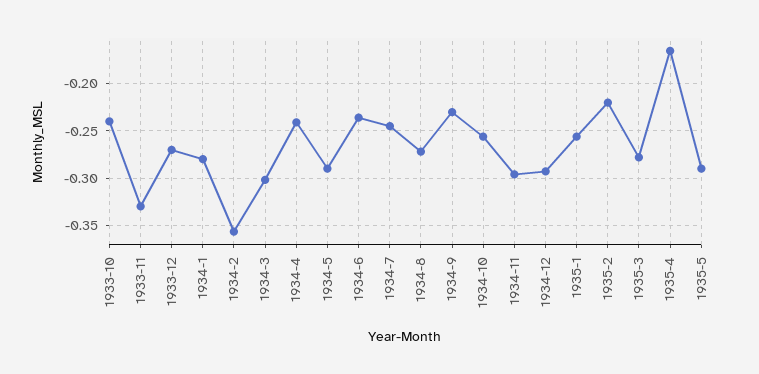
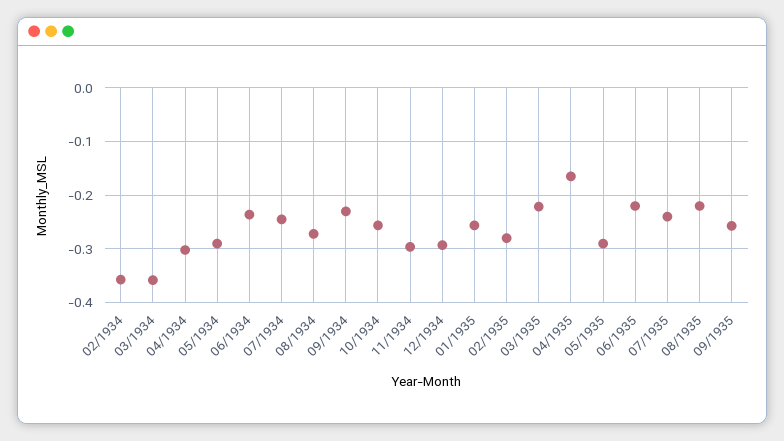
1933-10: -0.24 -> none
1933-11: -0.33 -> none
1933-12: -0.27 -> none
1934-1: -0.28 -> none
1934-3: -0.3 -> -0.36
1934-4: -0.24 -> -0.3
1935-2: -0.22 -> -0.28
1935-3: -0.28 -> -0.22
06/1935: none -> -0.22
07/1935: none -> -0.24
08/1935: none -> -0.22
09/1935: none -> -0.26

